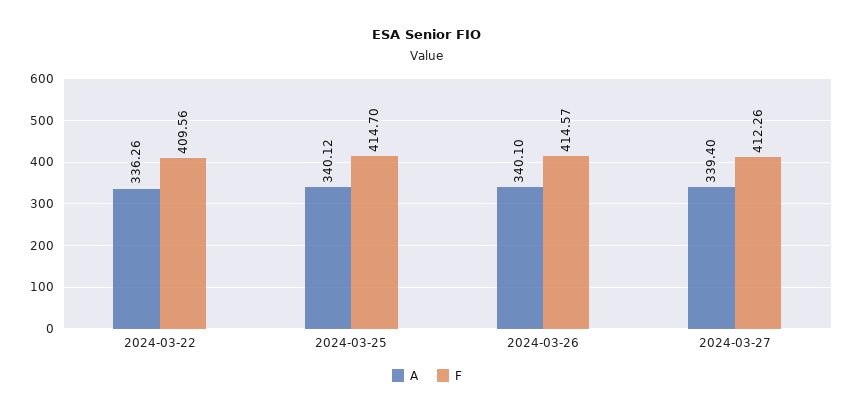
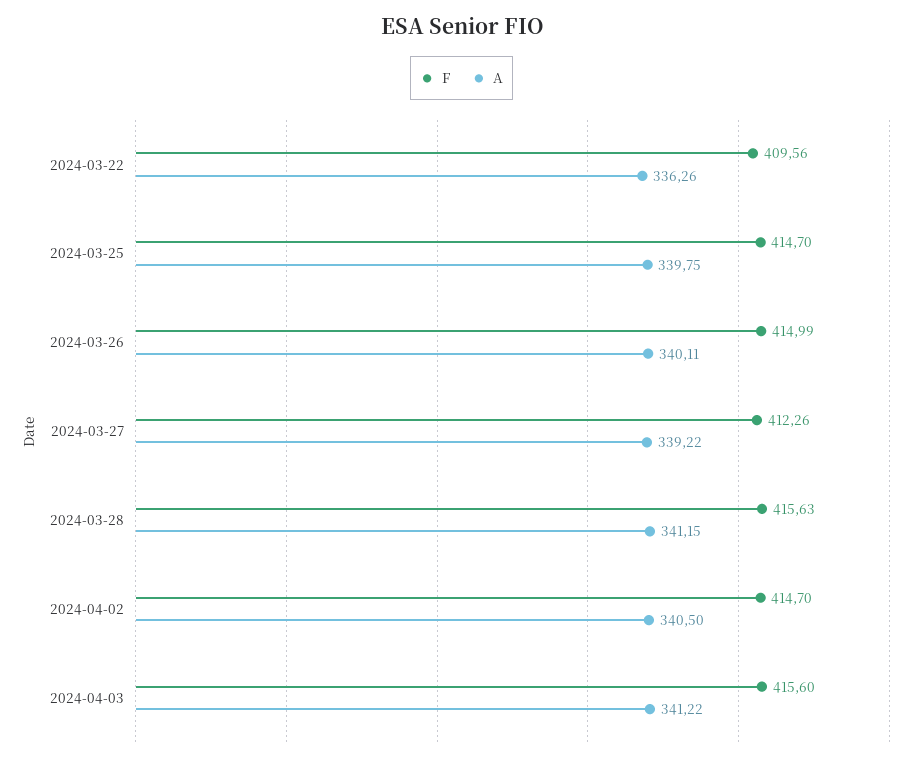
A, 2024-03-25: 340.12 -> 339.75
A, 2024-03-26: 340.1 -> 340.11
F, 2024-03-26: 414.57 -> 414.99
A, 2024-03-27: 339.4 -> 339.22
F, 2024-03-28: none -> 415.63
A, 2024-03-28: none -> 341.15
F, 2024-04-02: none -> 414.7
A, 2024-04-02: none -> 340.5
F, 2024-04-03: none -> 415.6
A, 2024-04-03: none -> 341.22

